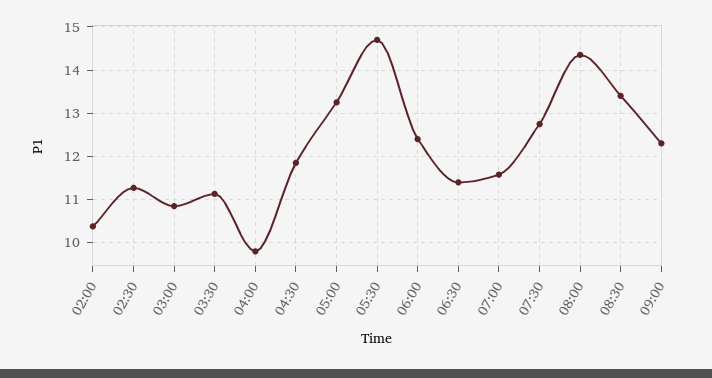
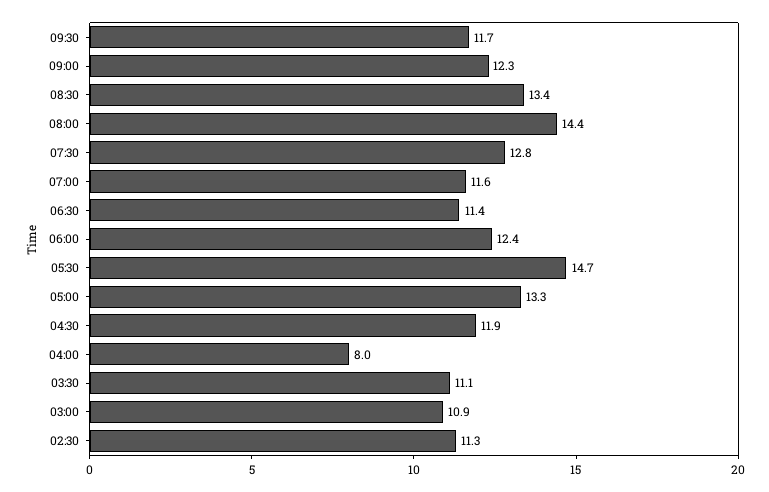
02:00: 10.4 -> none
04:00: 9.8 -> 8
09:30: none -> 11.7

